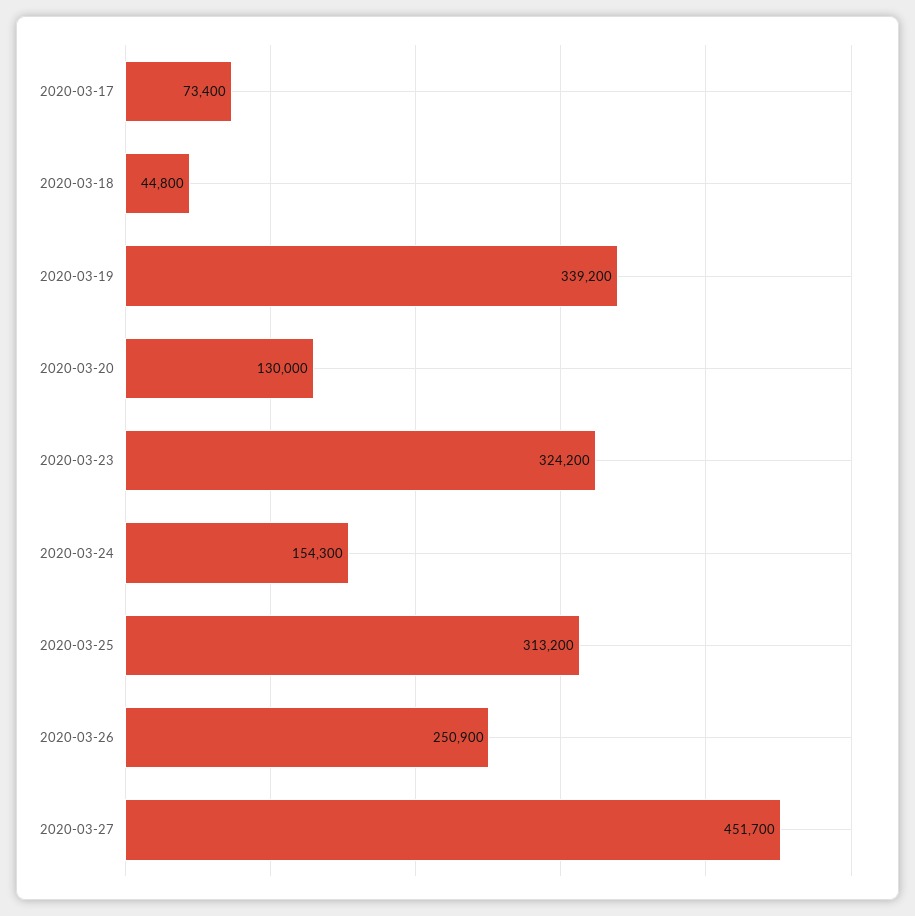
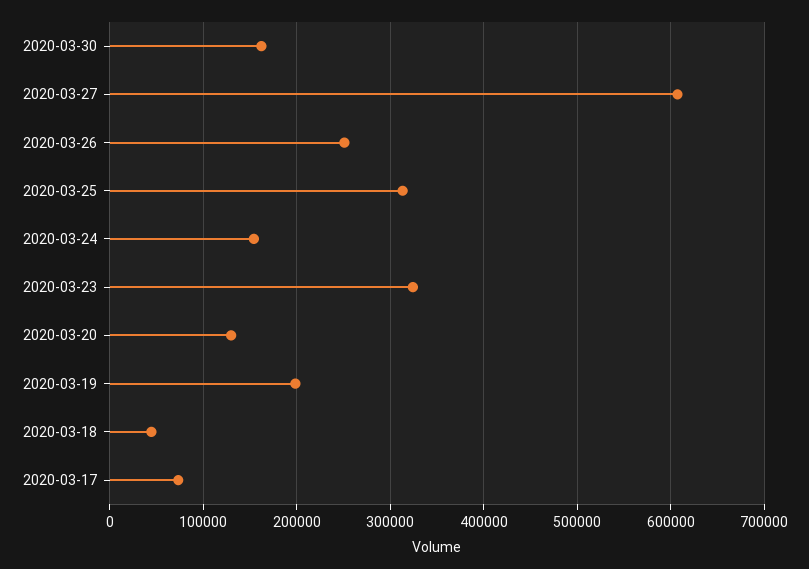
2020-03-19: 339200 -> 200000
2020-03-27: 451700 -> 610000
2020-03-30: none -> 160000

